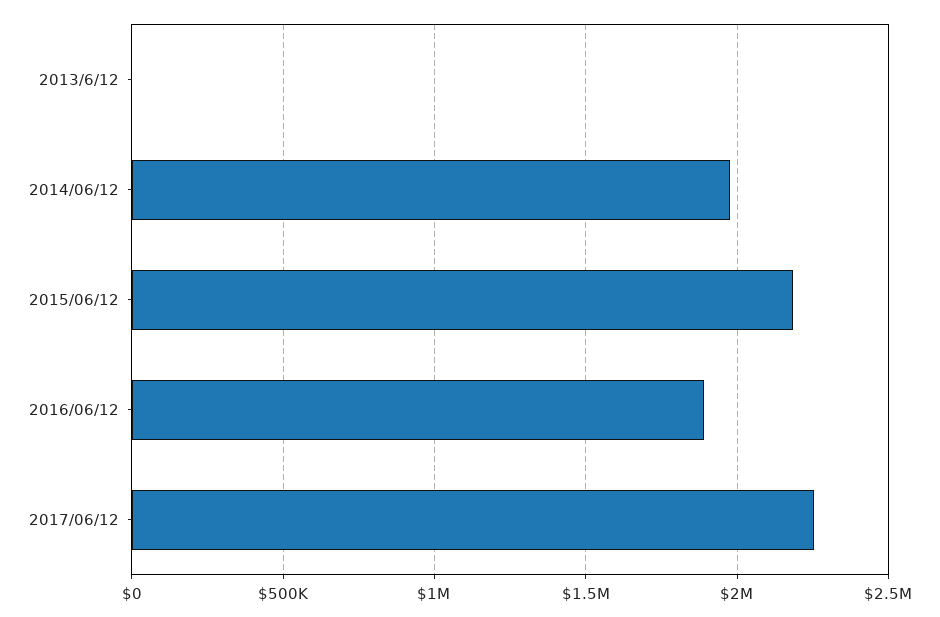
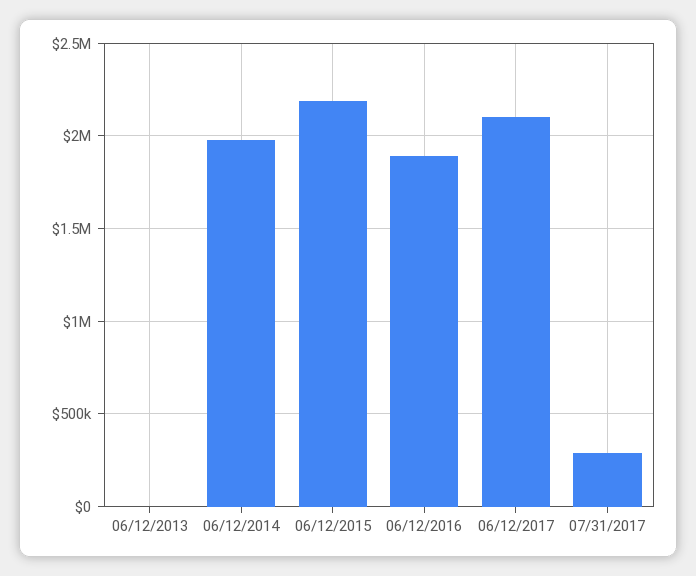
2017/06/12: 2250000 -> 2100000
07/31/2017: none -> 300000

